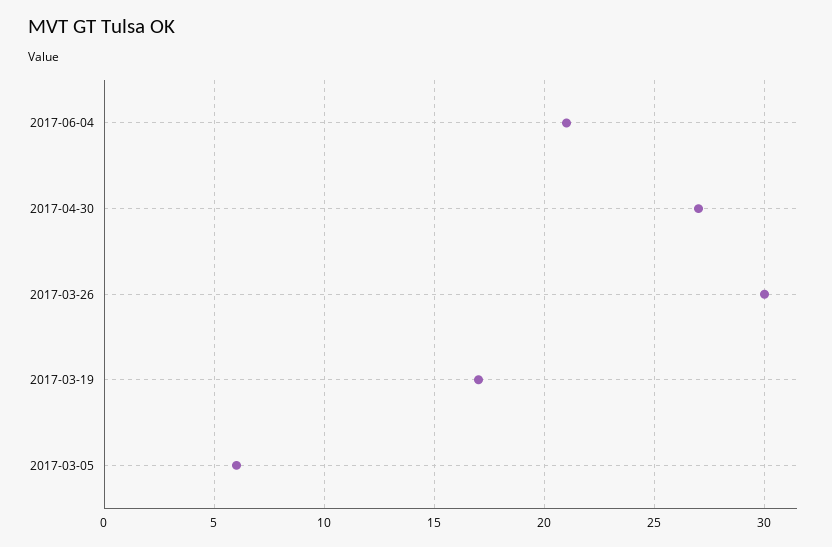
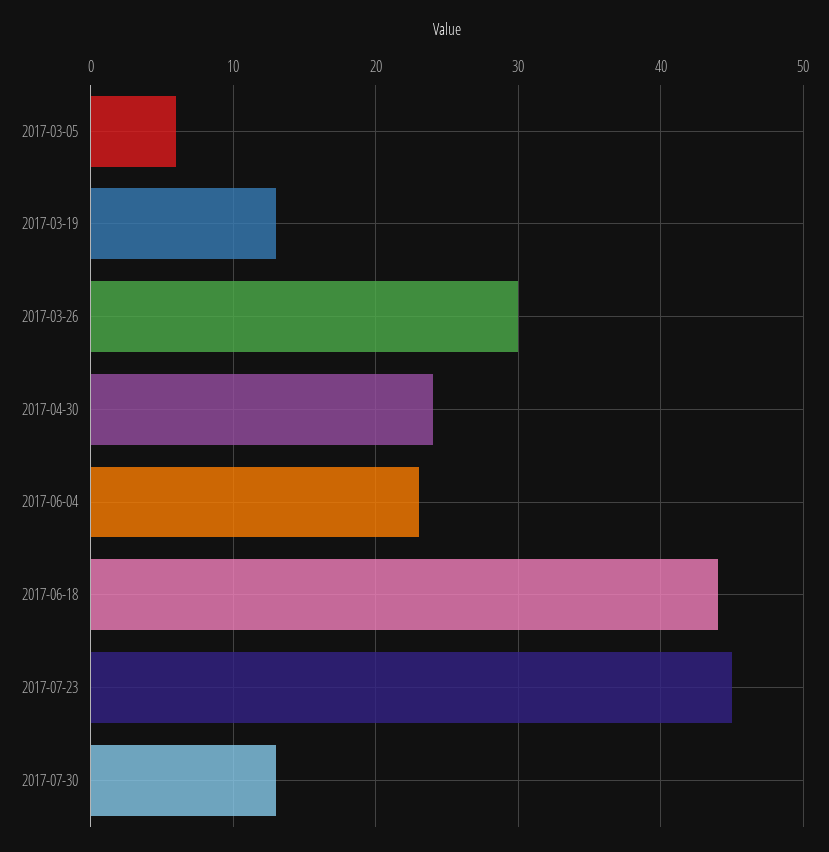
2017-06-04: 21 -> 23
2017-04-30: 27 -> 24
2017-03-19: 17 -> 13
2017-06-18: none -> 44
2017-07-23: none -> 45
2017-07-30: none -> 13

